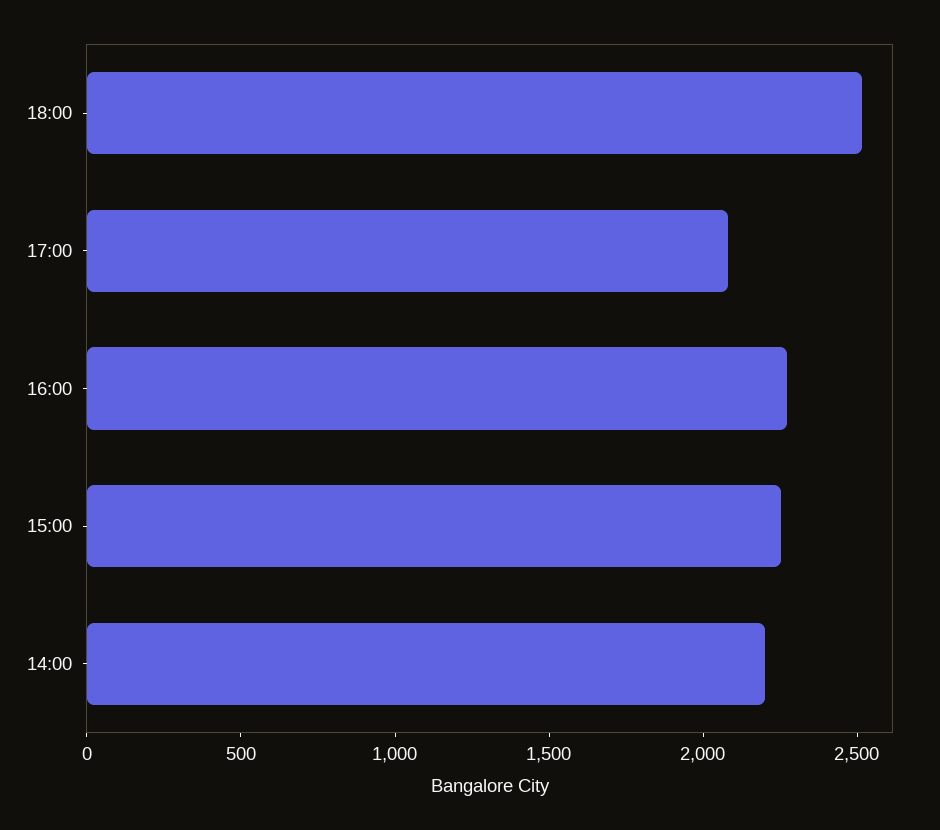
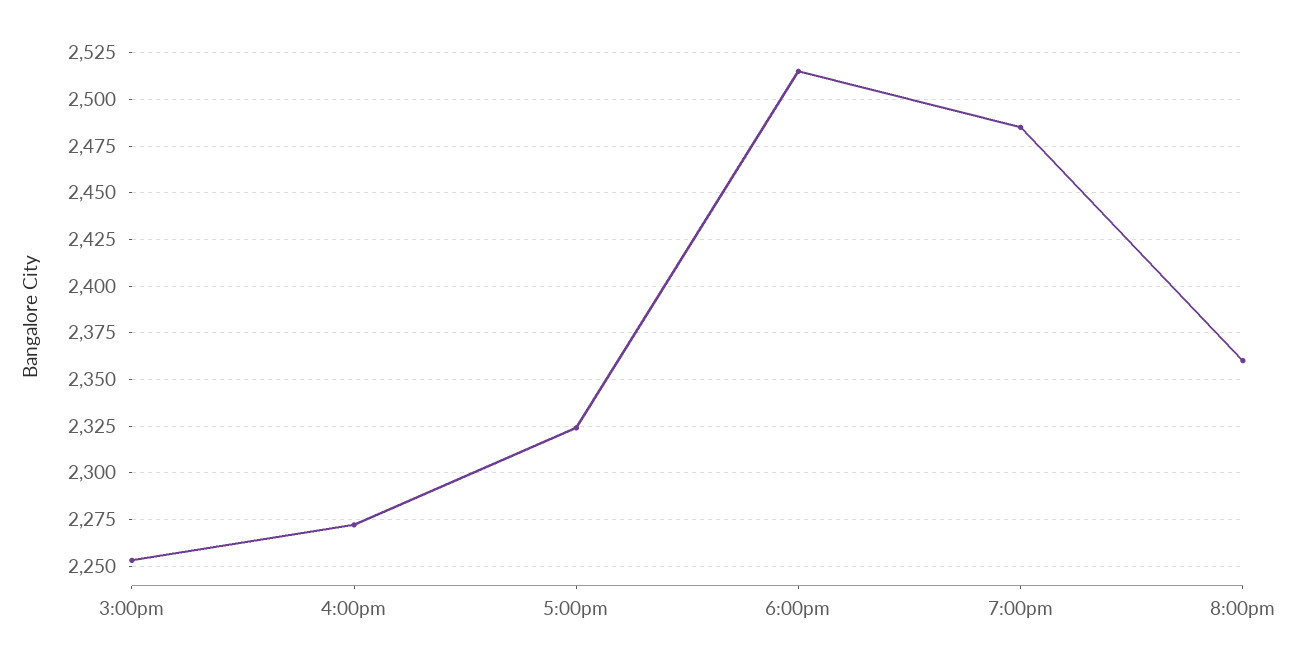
17:00: 2100 -> 2325
14:00: 2200 -> none
7:00pm: none -> 2485
8:00pm: none -> 2360

